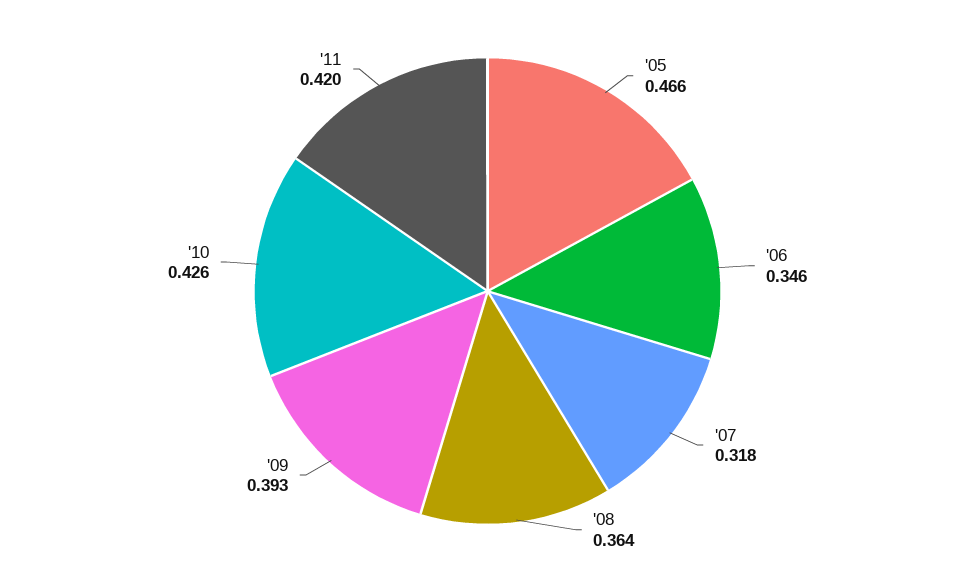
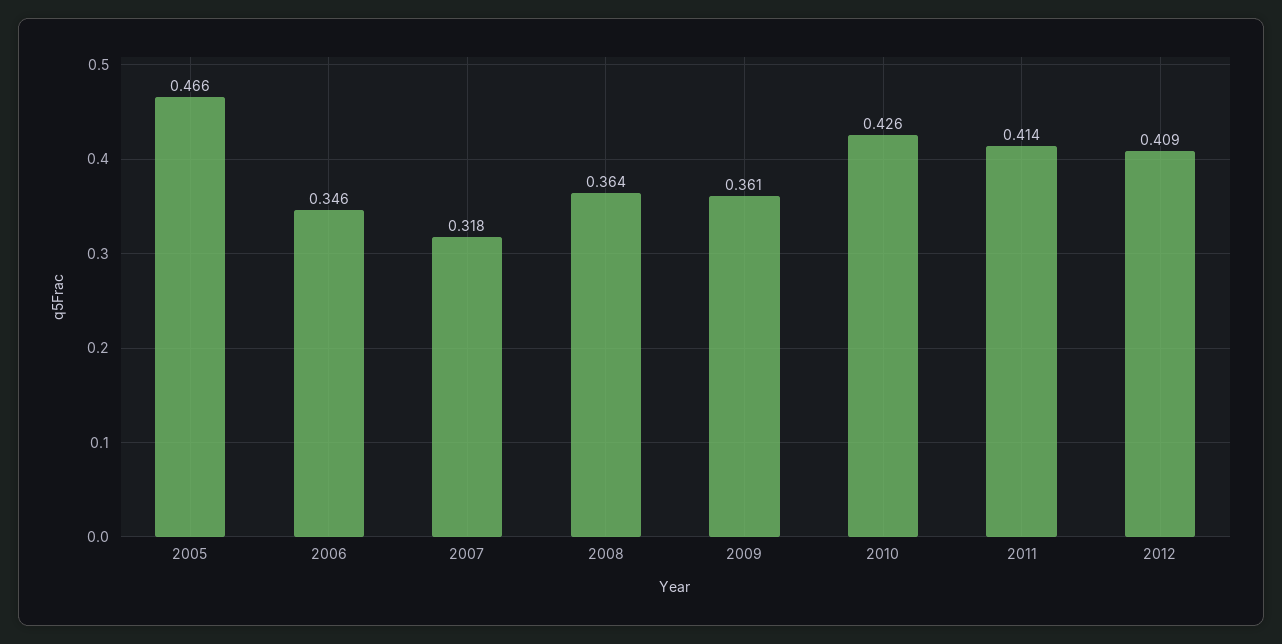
'09: 0.393 -> 0.361
'11: 0.42 -> 0.414
2012: none -> 0.409

